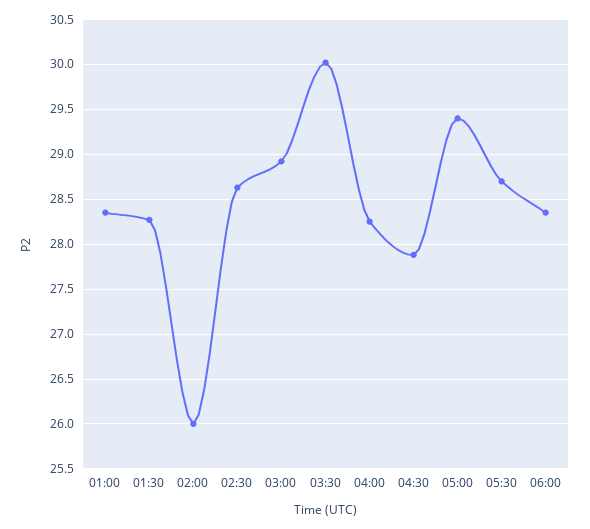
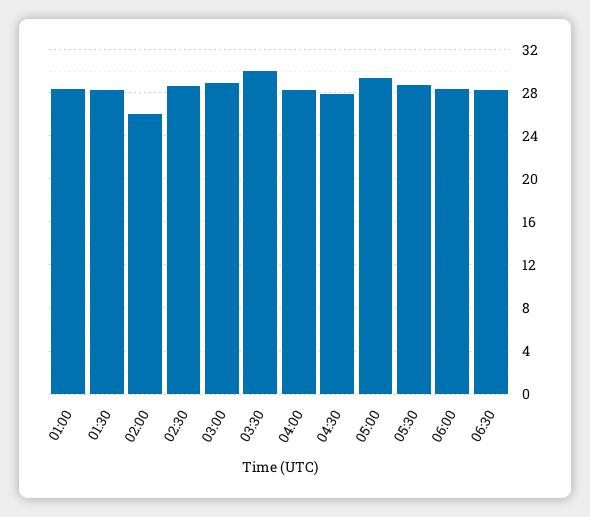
06:30: none -> 28

